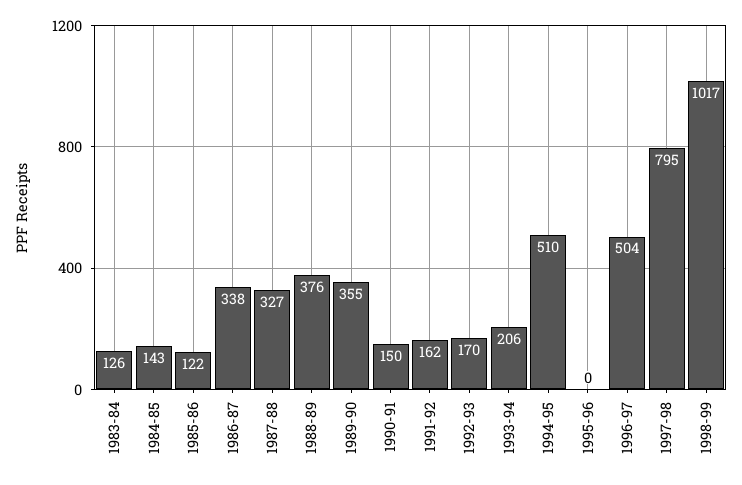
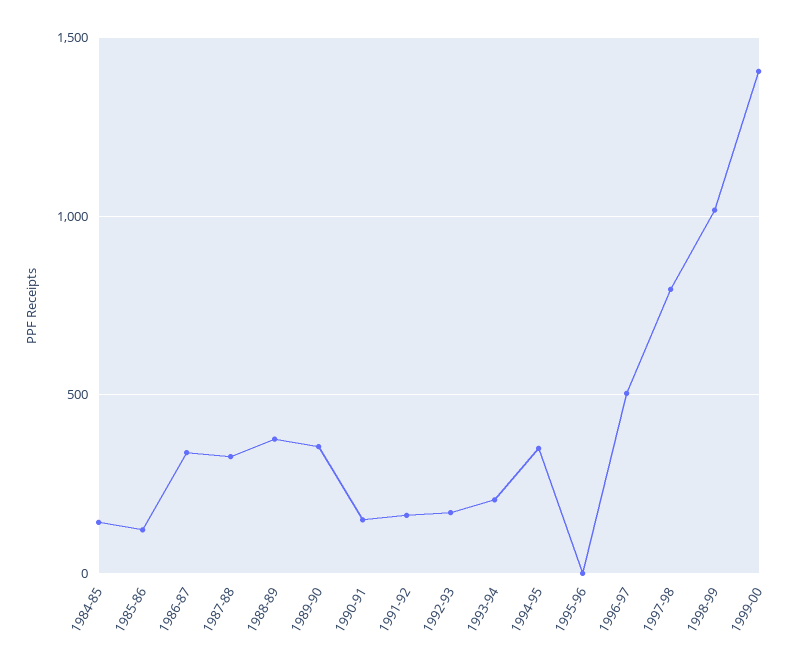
1983-84: 126 -> none
1994-95: 510 -> 350
1999-00: none -> 1400

